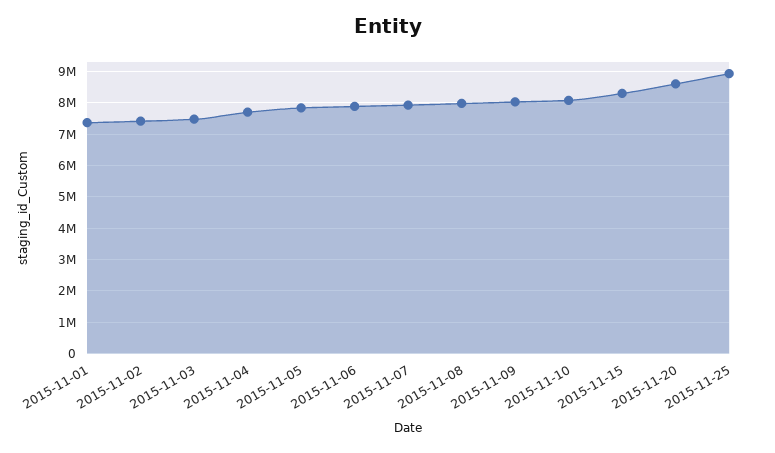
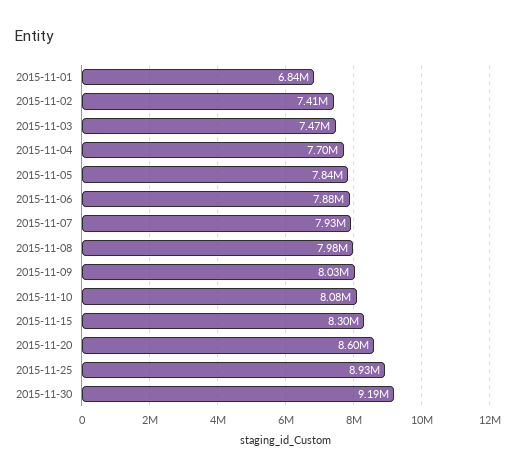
2015-11-01: 7400000 -> 6840000
2015-11-30: none -> 9190000

